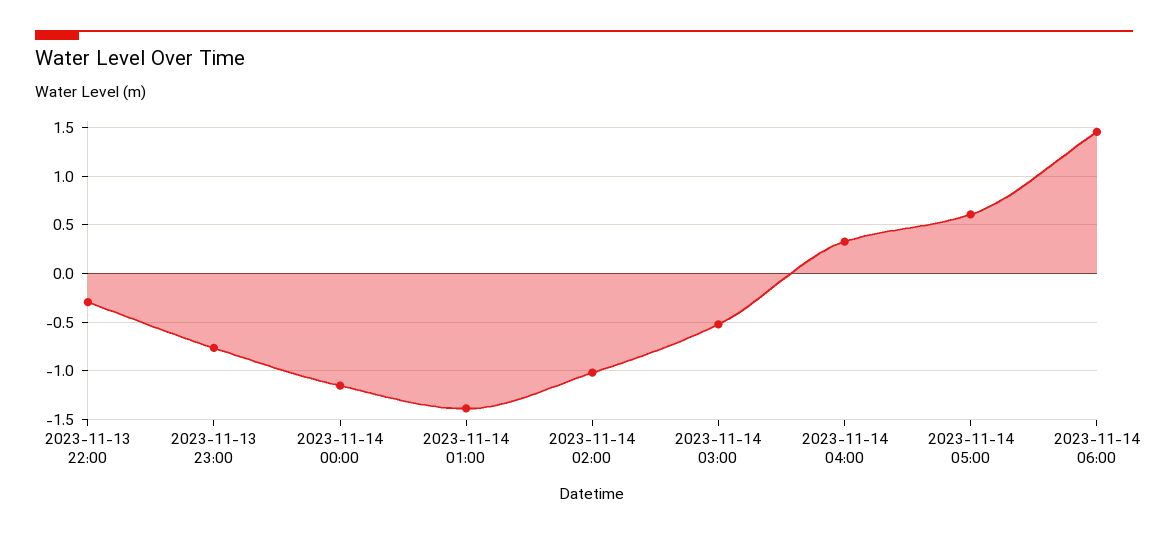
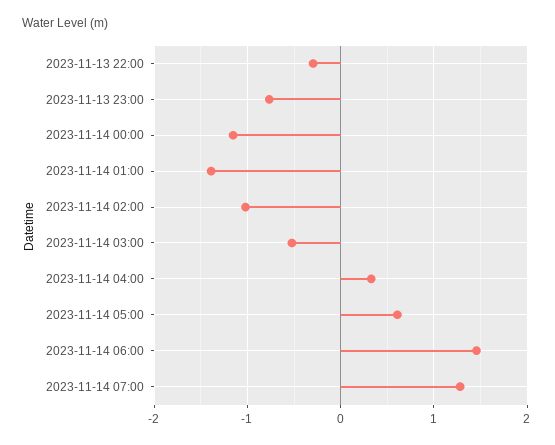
2023-11-14 07:00: none -> 1.3

